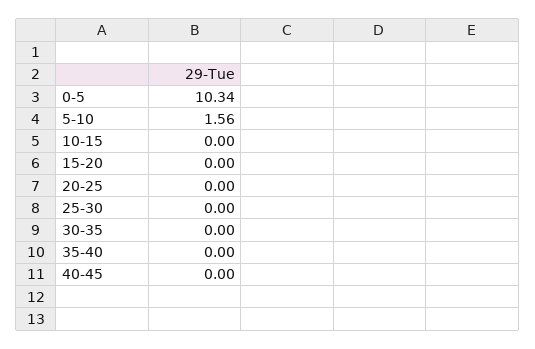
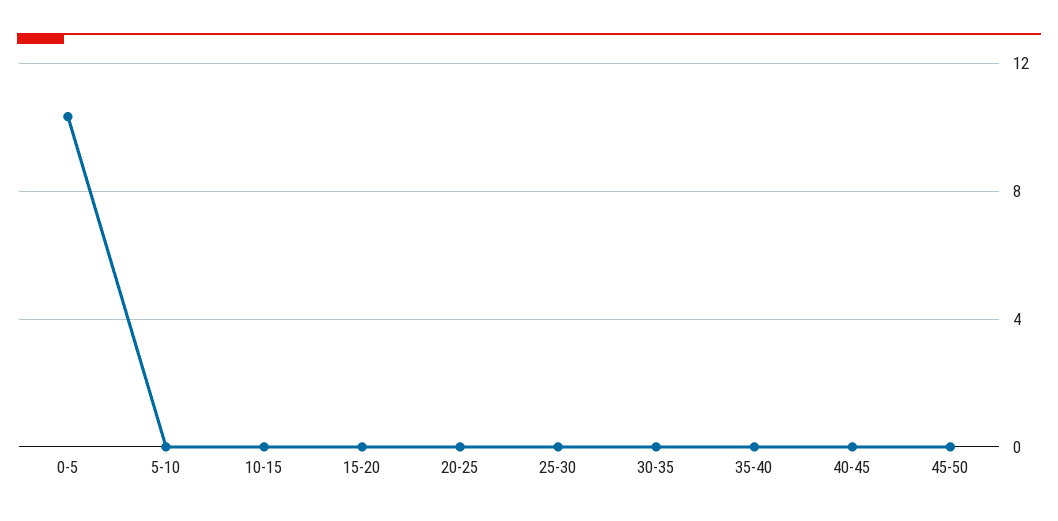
5-10: 1.56 -> 0
45-50: none -> 0

